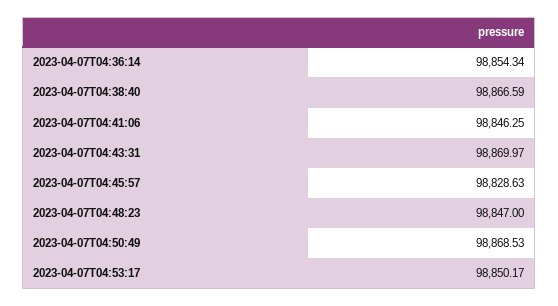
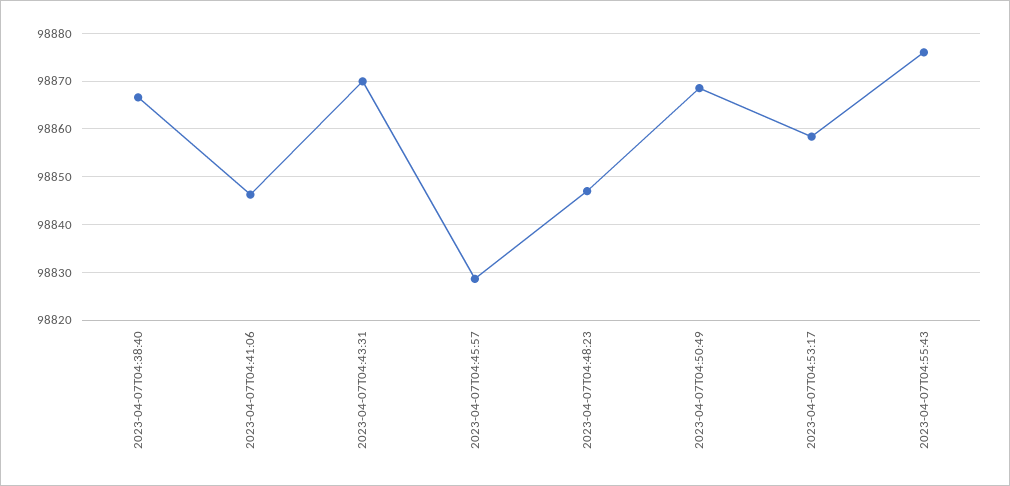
2023-04-07T04:36:14: 98854.34 -> none
2023-04-07T04:53:17: 98850.17 -> 98858
2023-04-07T04:55:43: none -> 98876

